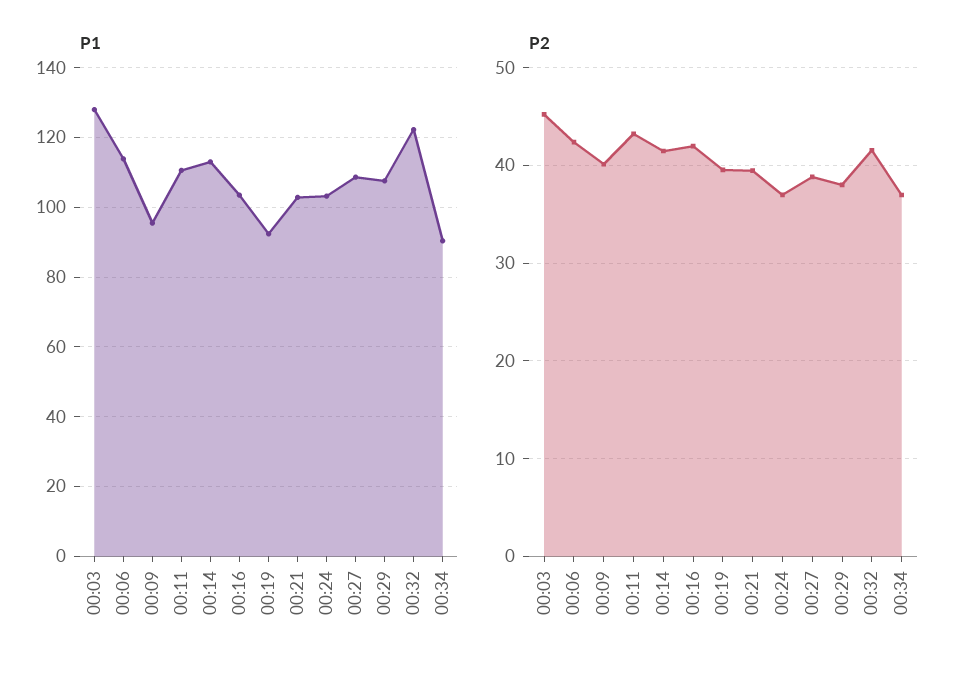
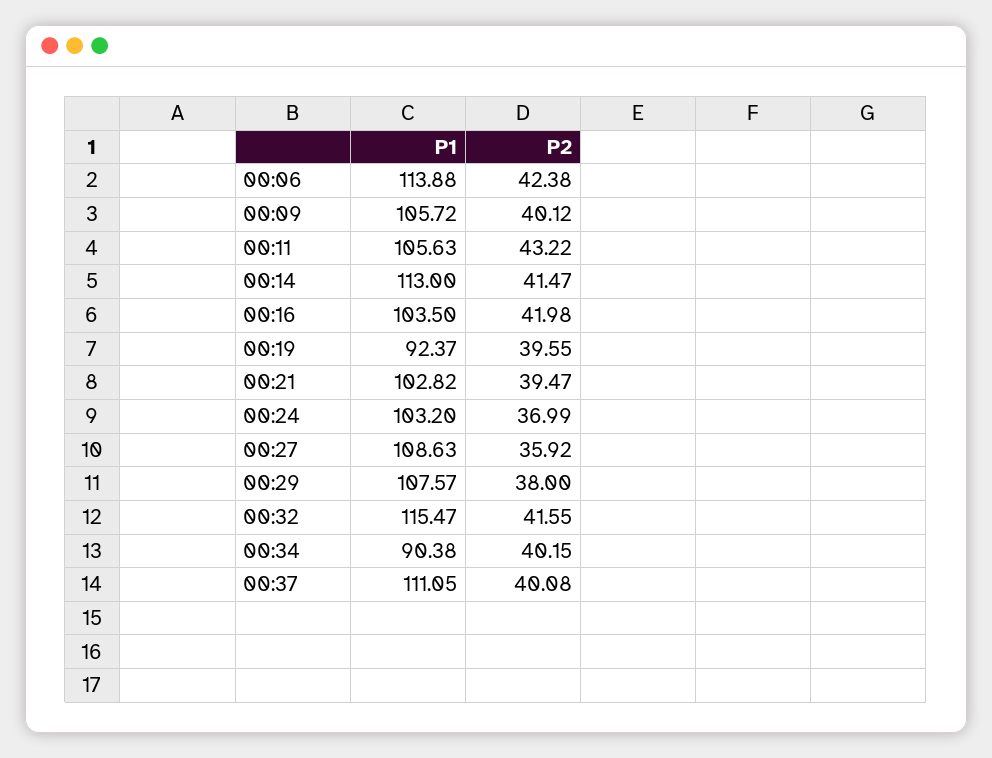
P1, 00:03: 128 -> none
P1, 00:09: 96 -> 105.72
P1, 00:11: 110 -> 105.63
P1, 00:32: 122 -> 115.47
P2, 00:03: 45 -> none
P2, 00:27: 39 -> 35.92
P2, 00:34: 37 -> 40.15
P1, 00:37: none -> 111.05
P2, 00:37: none -> 40.08

